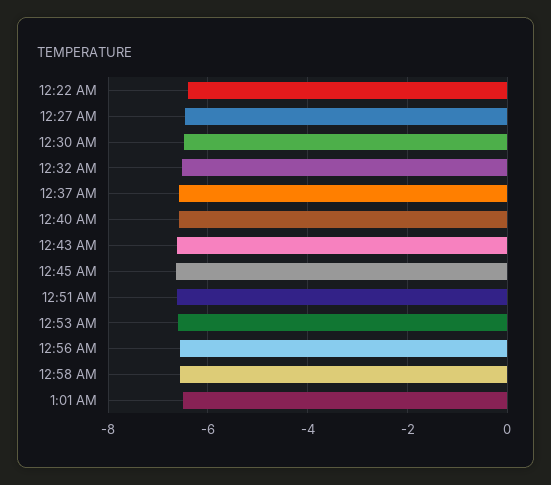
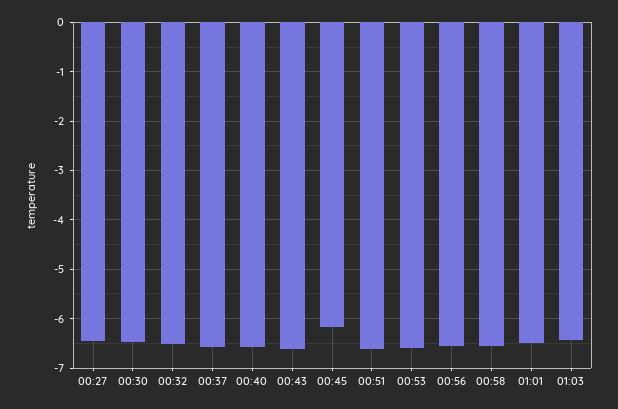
12:22 AM: -6.4 -> none
12:45 AM: -6.6 -> -6.2
01:03: none -> -6.4

